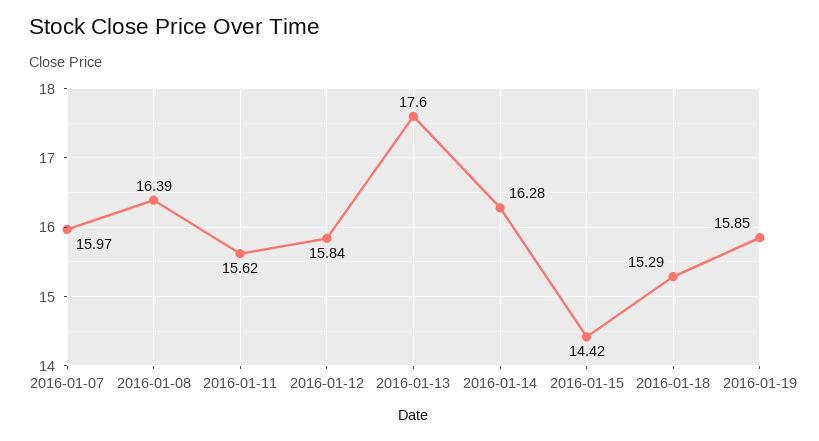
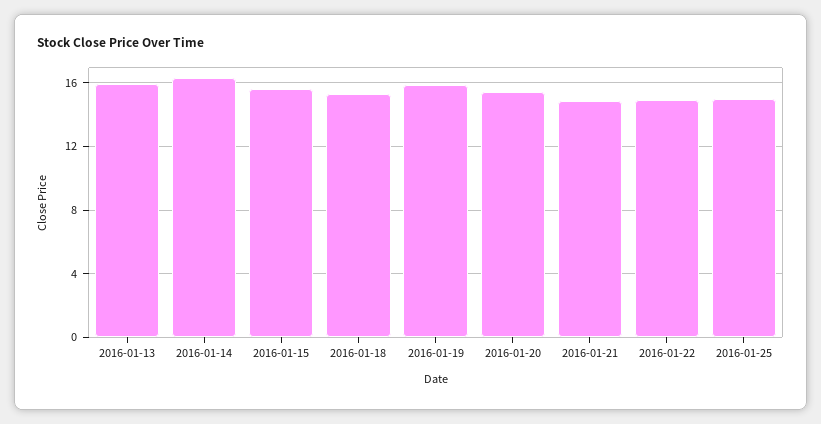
2016-01-07: 15.97 -> none
2016-01-08: 16.39 -> none
2016-01-11: 15.62 -> none
2016-01-12: 15.84 -> none
2016-01-13: 17.6 -> 16
2016-01-15: 14.42 -> 15.5
2016-01-20: none -> 15.5
2016-01-21: none -> 15
2016-01-22: none -> 15
2016-01-25: none -> 15

